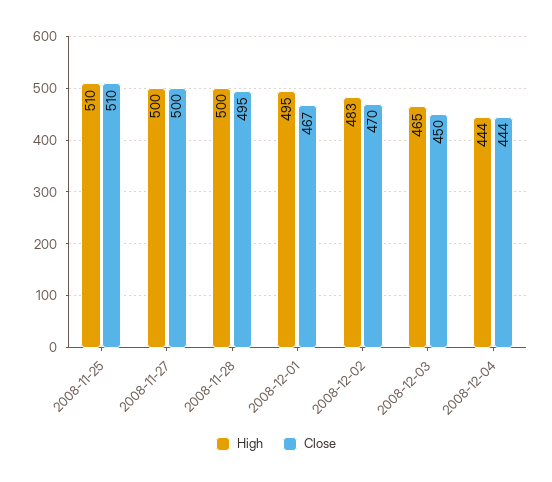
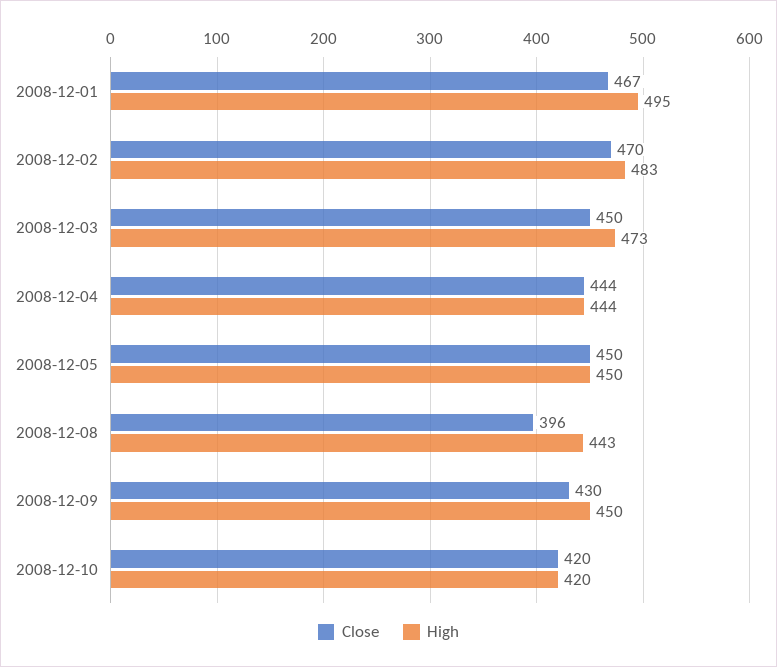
High, 2008-11-25: 510 -> none
Close, 2008-11-25: 510 -> none
High, 2008-11-27: 500 -> none
Close, 2008-11-27: 500 -> none
High, 2008-11-28: 500 -> none
Close, 2008-11-28: 495 -> none
High, 2008-12-03: 465 -> 473
Close, 2008-12-05: none -> 450
High, 2008-12-05: none -> 450
Close, 2008-12-08: none -> 396
High, 2008-12-08: none -> 443
Close, 2008-12-09: none -> 430
High, 2008-12-09: none -> 450
Close, 2008-12-10: none -> 420
High, 2008-12-10: none -> 420

